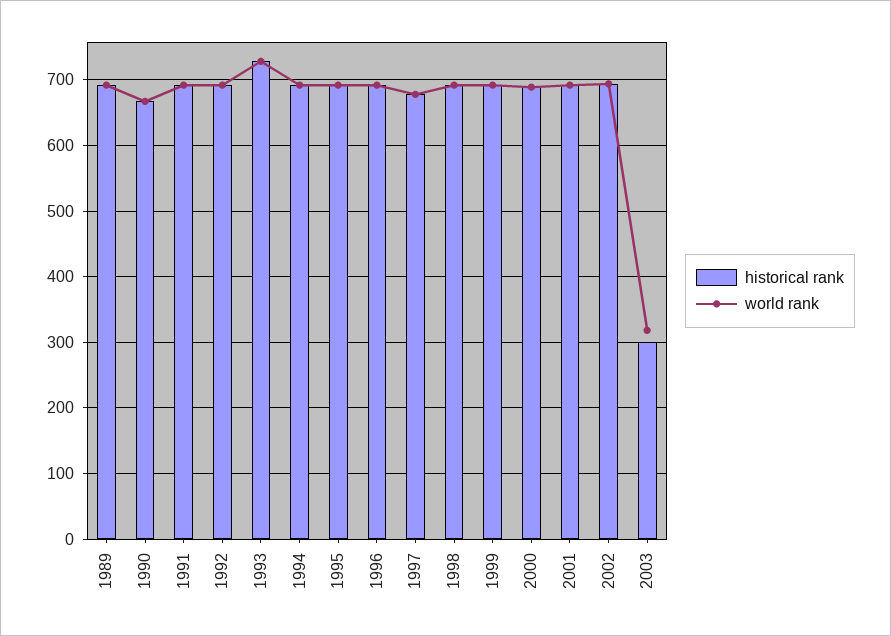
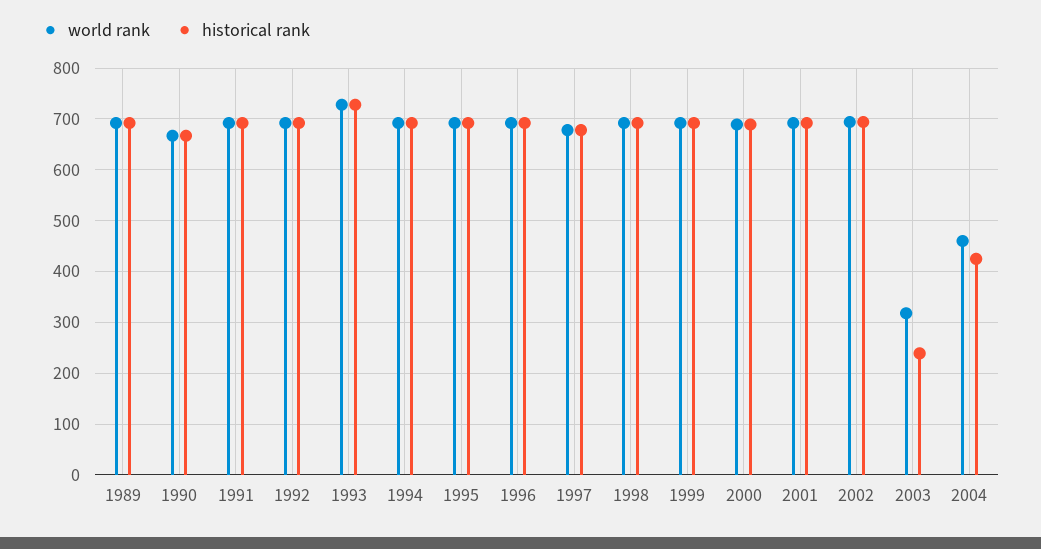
historical rank, 2003: 300 -> 240
world rank, 2004: none -> 460
historical rank, 2004: none -> 420

